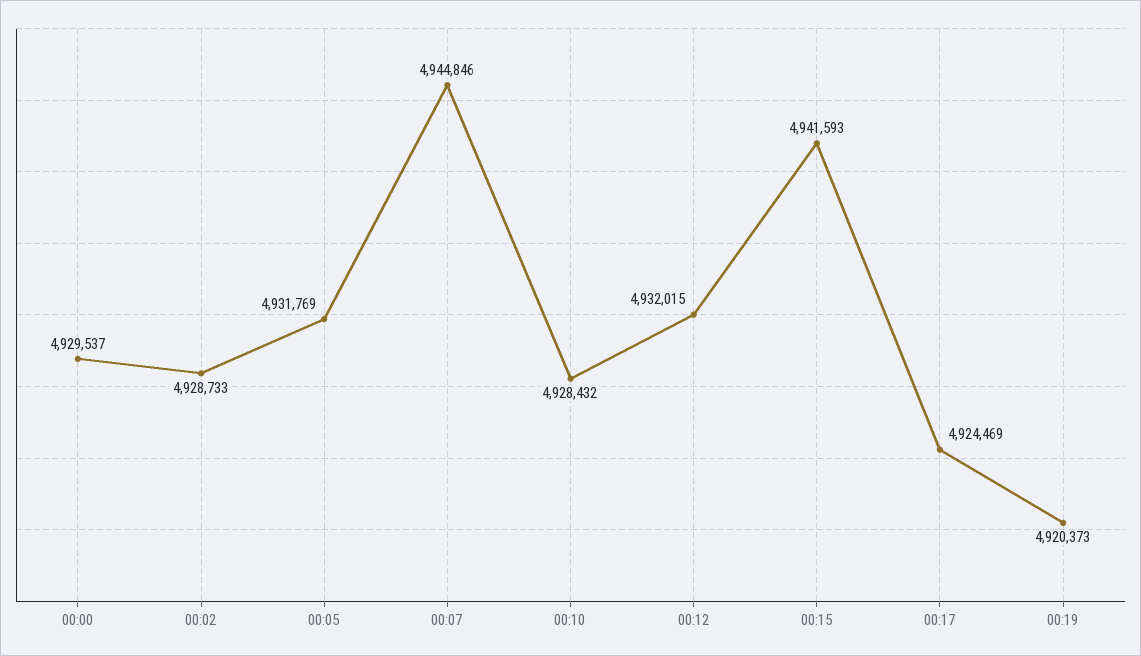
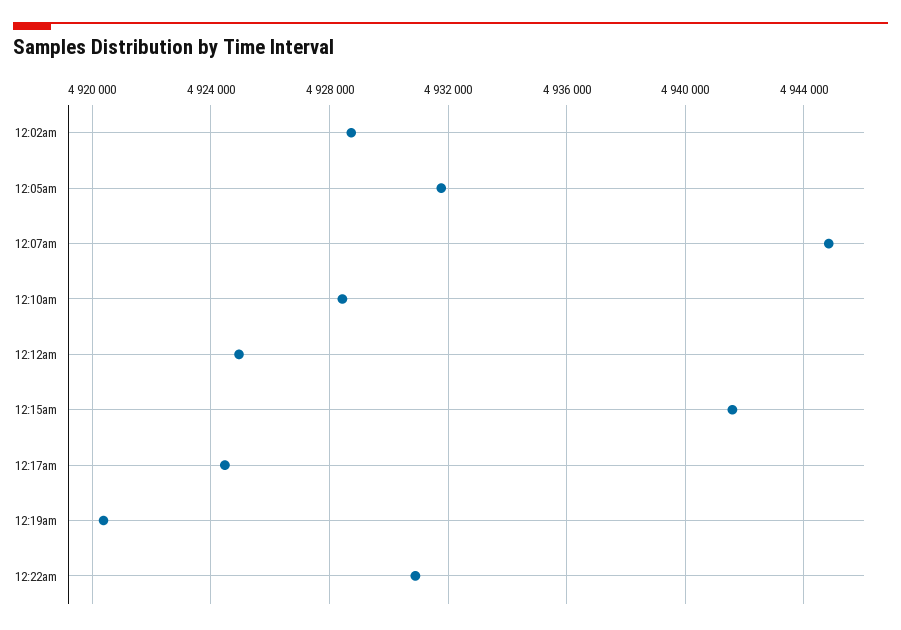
00:00: 4929537 -> none
00:12: 4932015 -> 4925000
12:22am: none -> 4931000

